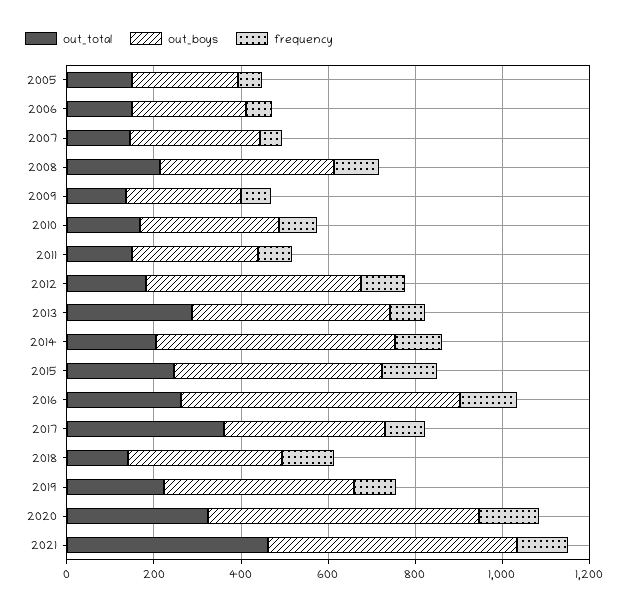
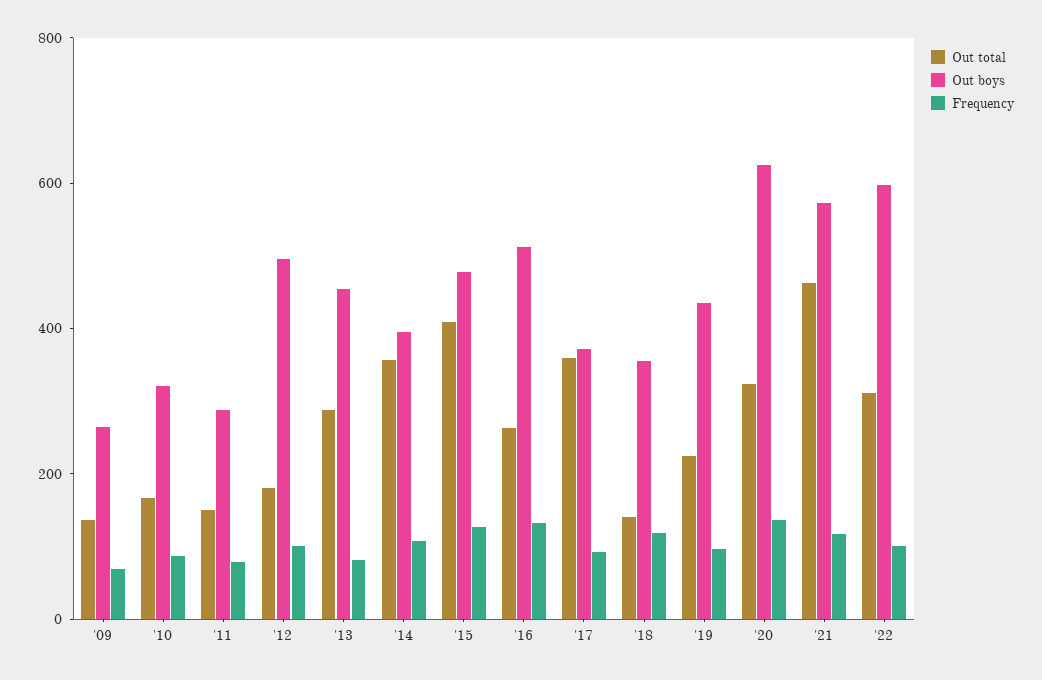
out_total, 2005: 150 -> none
out_boys, 2005: 250 -> none
frequency, 2005: 50 -> none
out_total, 2006: 150 -> none
out_boys, 2006: 250 -> none
frequency, 2006: 50 -> none
out_total, 2007: 150 -> none
out_boys, 2007: 300 -> none
frequency, 2007: 50 -> none
out_total, 2008: 200 -> none
out_boys, 2008: 400 -> none
frequency, 2008: 100 -> none
out_total, 2014: 200 -> 350
out_boys, 2014: 550 -> 400
out_total, 2015: 250 -> 400
out_boys, 2016: 650 -> 500
out_total, '22: none -> 300
out_boys, '22: none -> 600
frequency, '22: none -> 100

